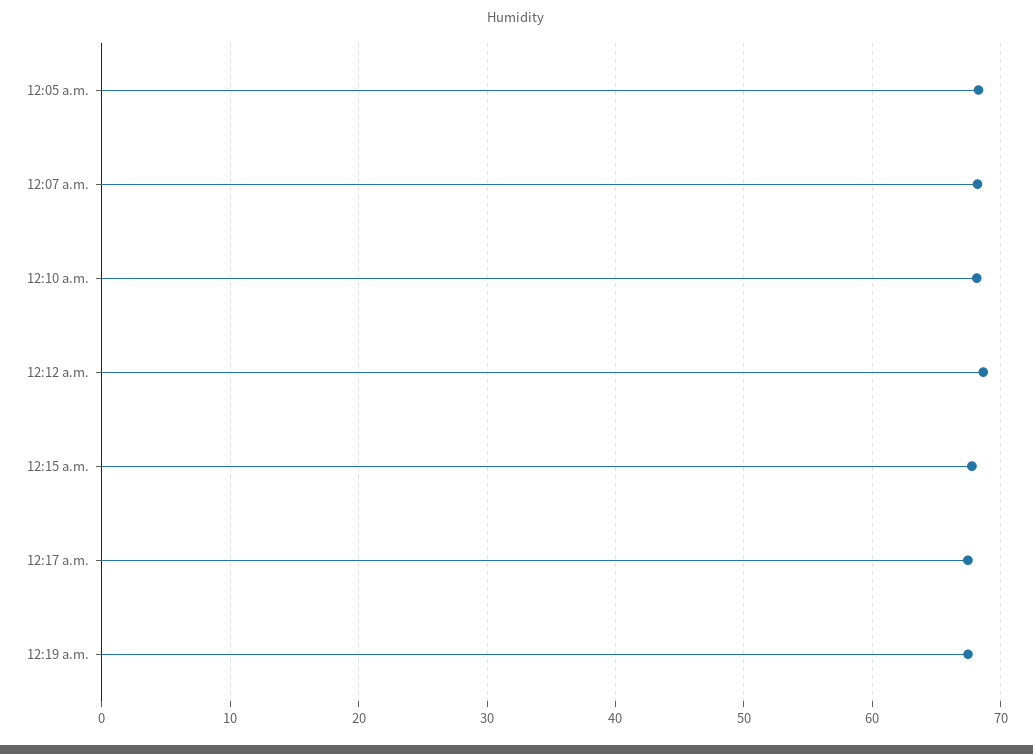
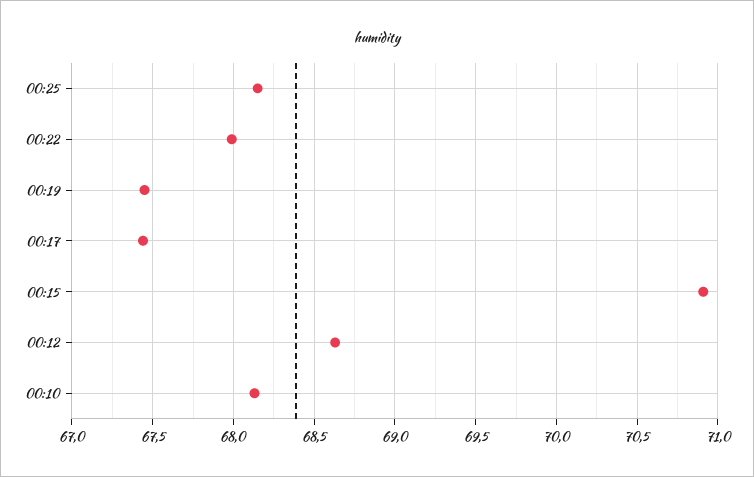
12:05 a.m.: 68 -> none
12:07 a.m.: 68 -> none
12:15 a.m.: 68 -> 70.9
00:25: none -> 68.15
00:22: none -> 68

